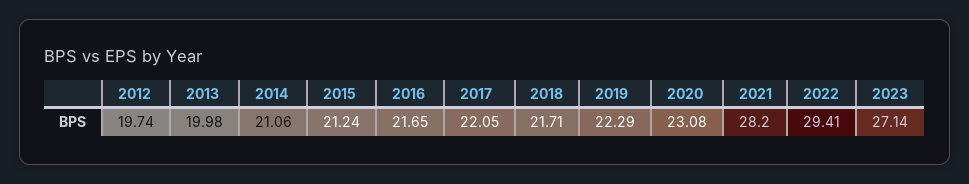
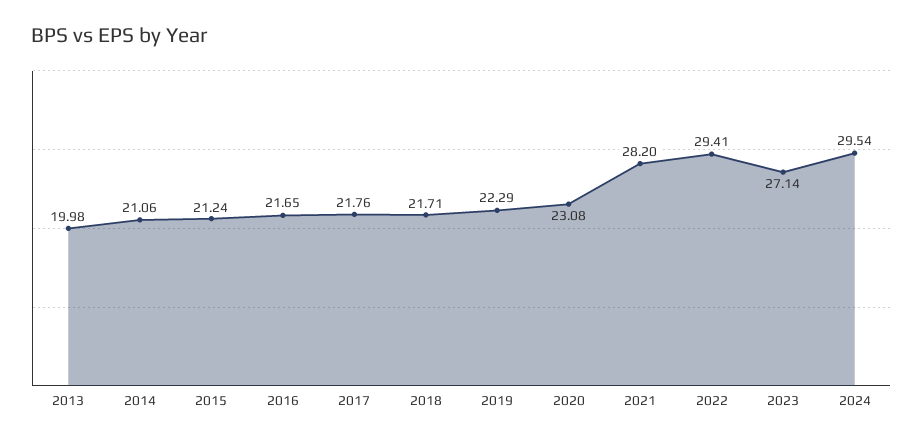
2012: 19.74 -> none
2017: 22.05 -> 21.76
2024: none -> 29.54

